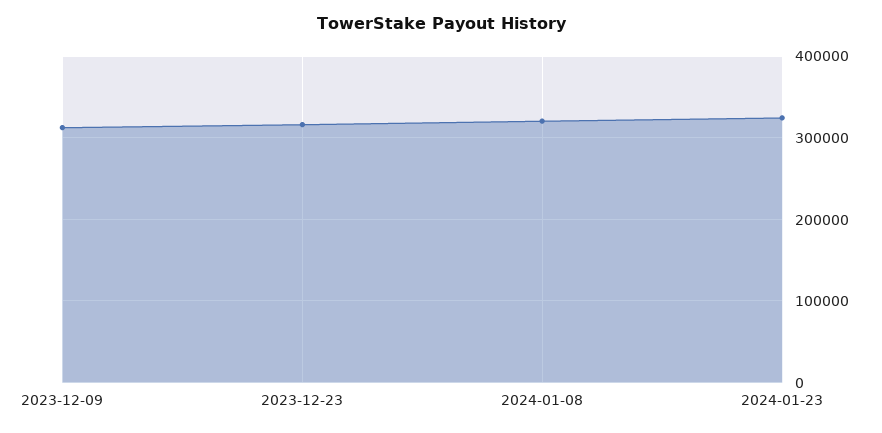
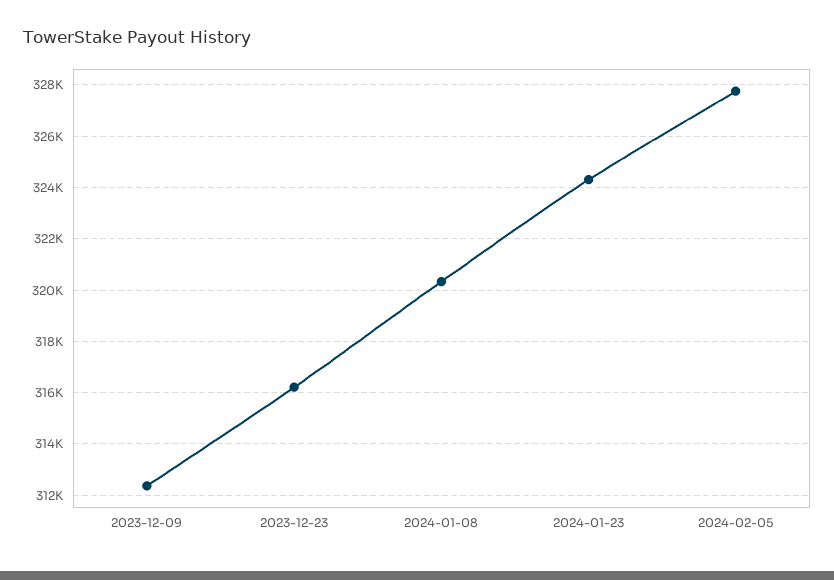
2024-02-05: none -> 327750

